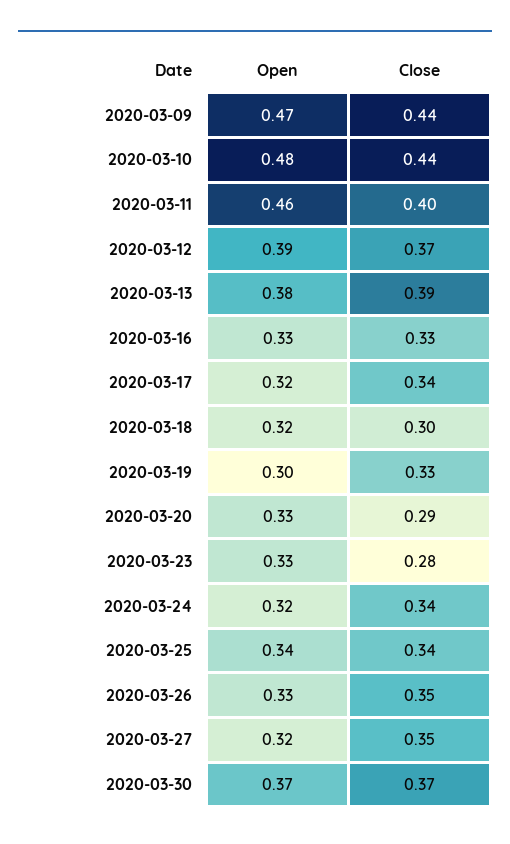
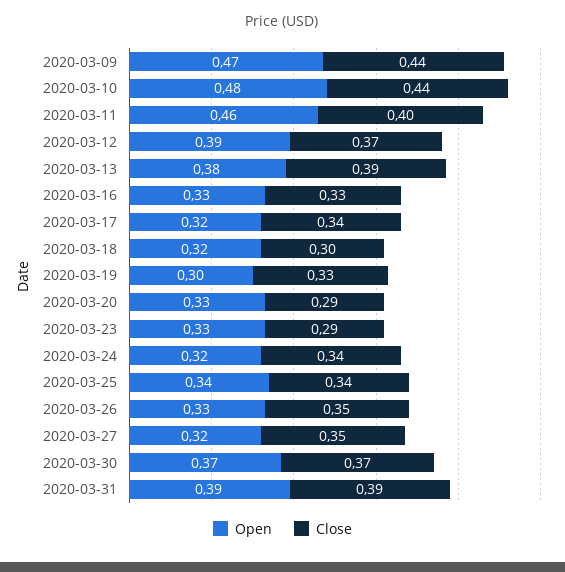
Close, 2020-03-23: 0.28 -> 0.29
Open, 2020-03-31: none -> 0.39
Close, 2020-03-31: none -> 0.39

